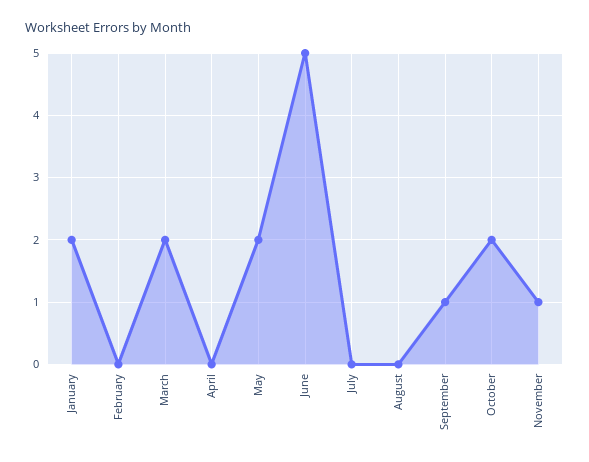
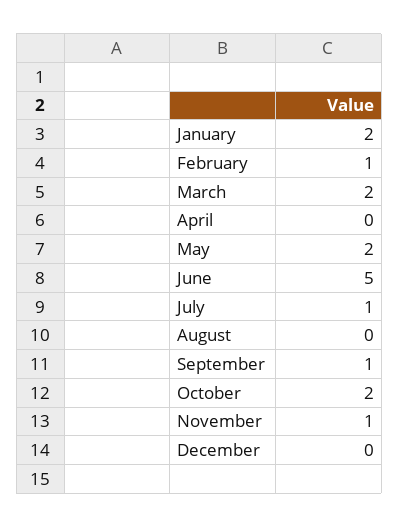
February: 0 -> 1
July: 0 -> 1
December: none -> 0

